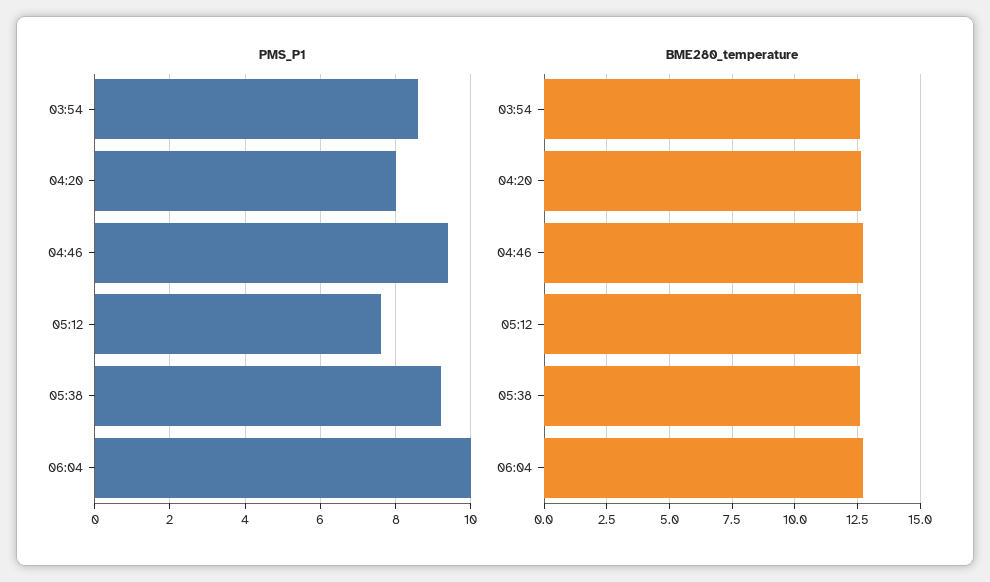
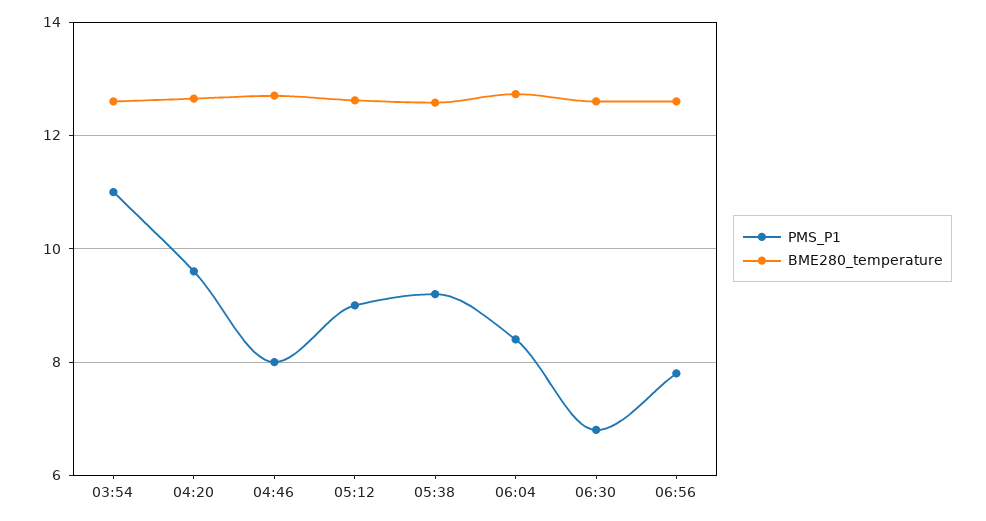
PMS_P1, 03:54: 8.5 -> 11
PMS_P1, 04:20: 8 -> 9.6
PMS_P1, 04:46: 9.5 -> 8
PMS_P1, 05:12: 7.5 -> 9
PMS_P1, 06:04: 10 -> 8.4
PMS_P1, 06:30: none -> 6.8
BME280_temperature, 06:30: none -> 12.6
PMS_P1, 06:56: none -> 7.8
BME280_temperature, 06:56: none -> 12.6

